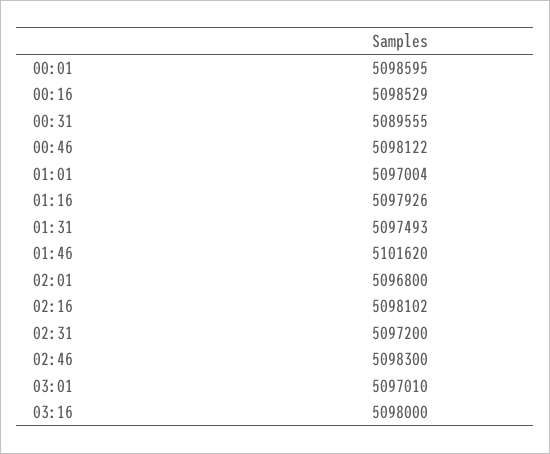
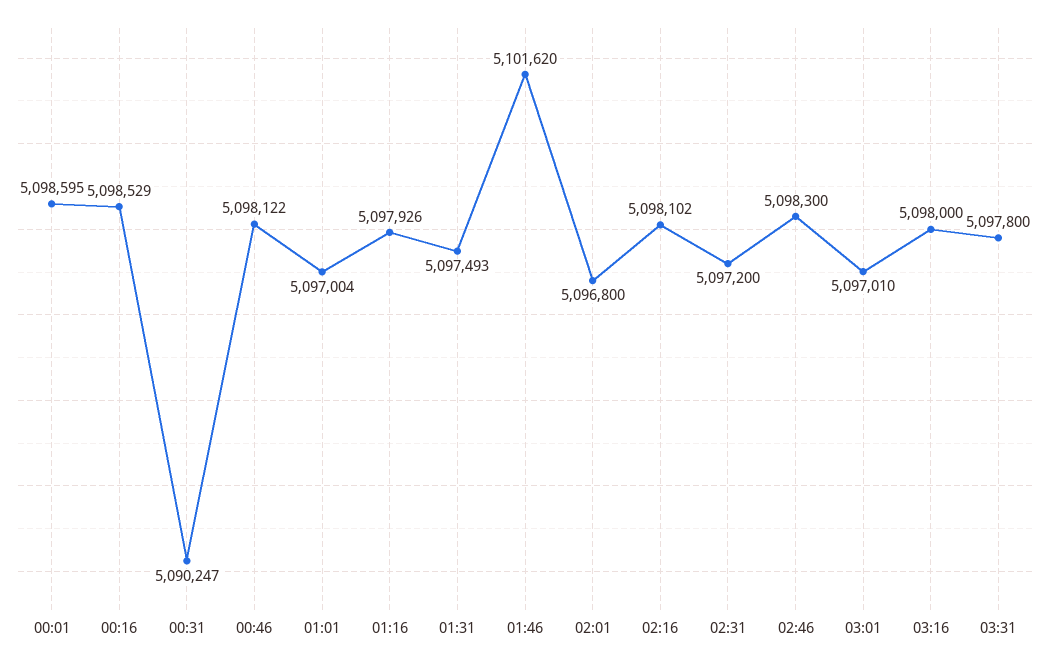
00:31: 5089555 -> 5090247
03:31: none -> 5097800

